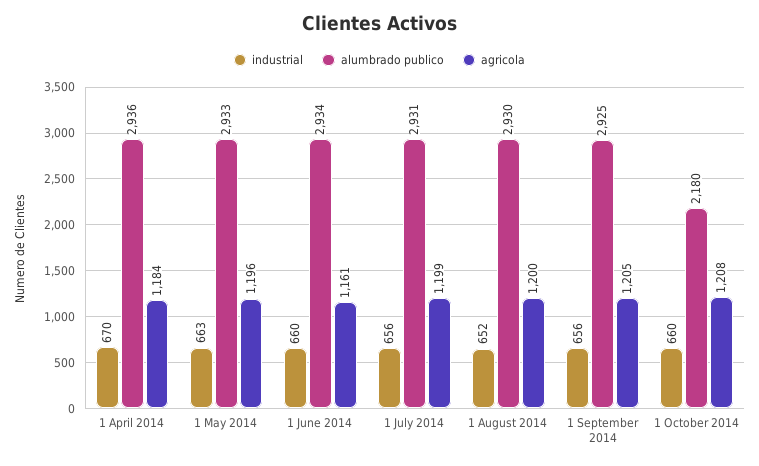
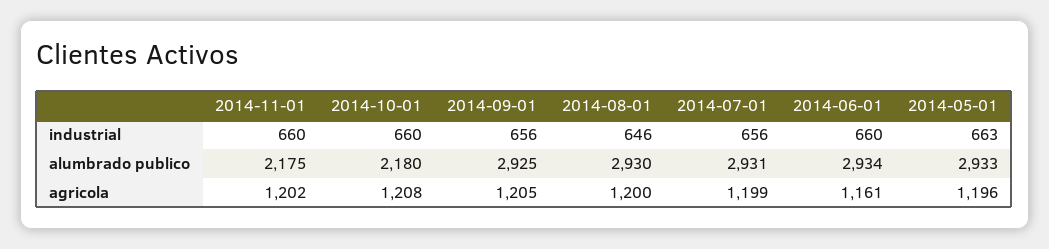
industrial, 1 April 2014: 670 -> none
alumbrado publico, 1 April 2014: 2936 -> none
agricola, 1 April 2014: 1184 -> none
industrial, 1 August 2014: 652 -> 646
industrial, 2014-11-01: none -> 660
alumbrado publico, 2014-11-01: none -> 2175
agricola, 2014-11-01: none -> 1202

